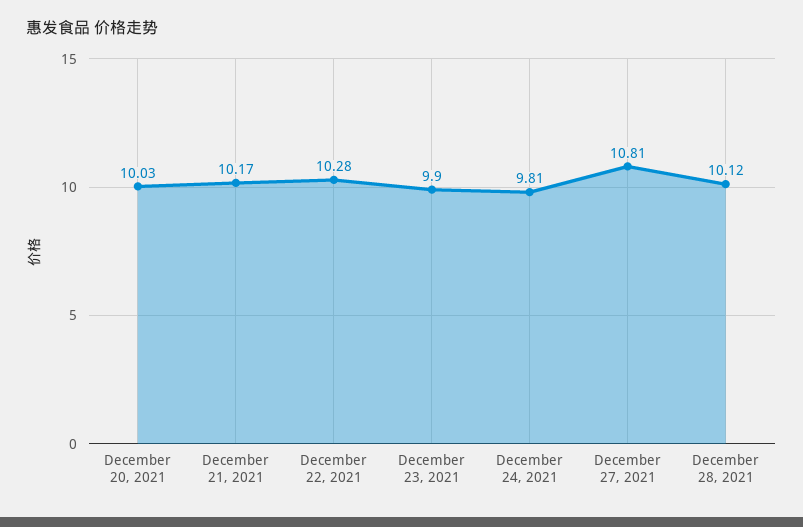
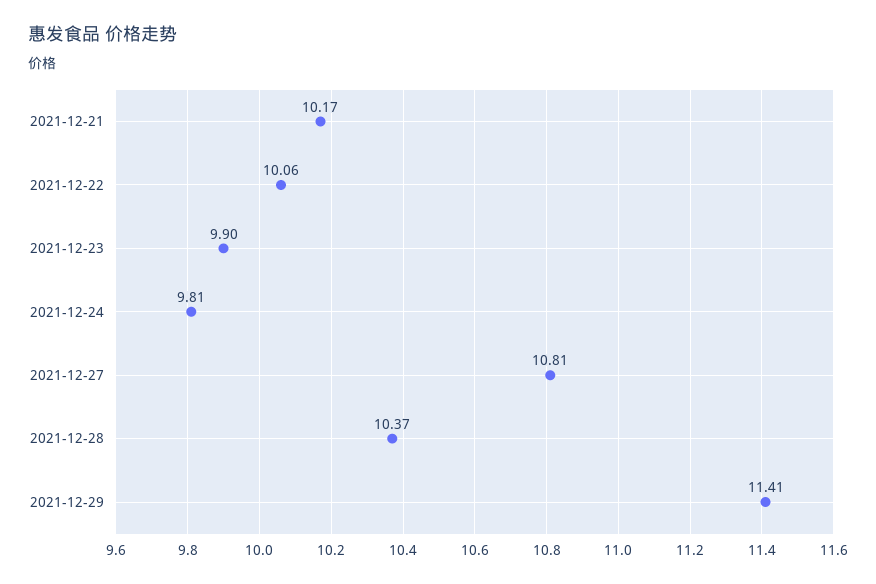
December 20, 2021: 10.03 -> none
December 22, 2021: 10.28 -> 10.06
December 28, 2021: 10.12 -> 10.37
2021-12-29: none -> 11.41

